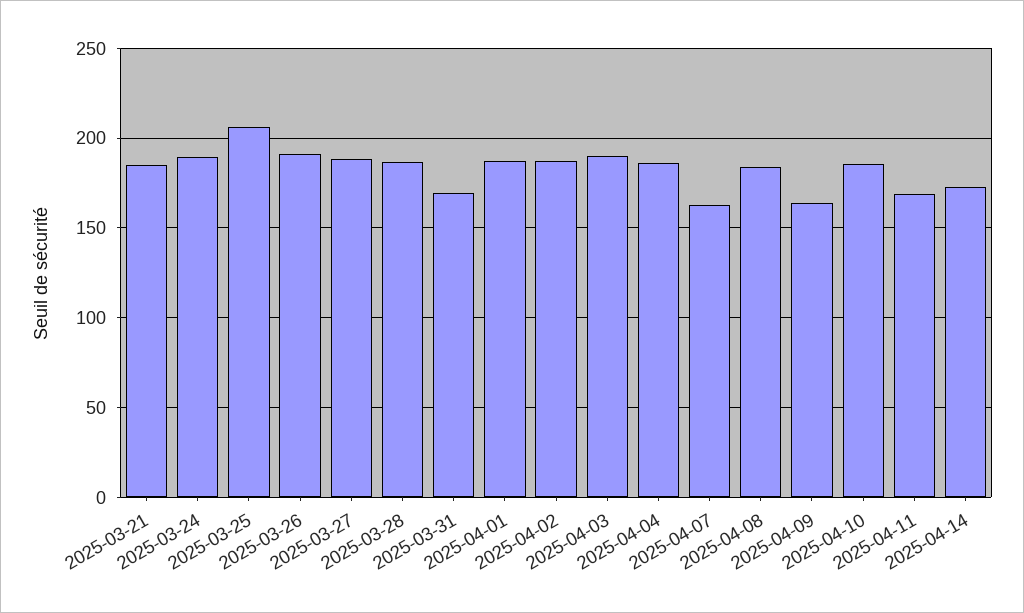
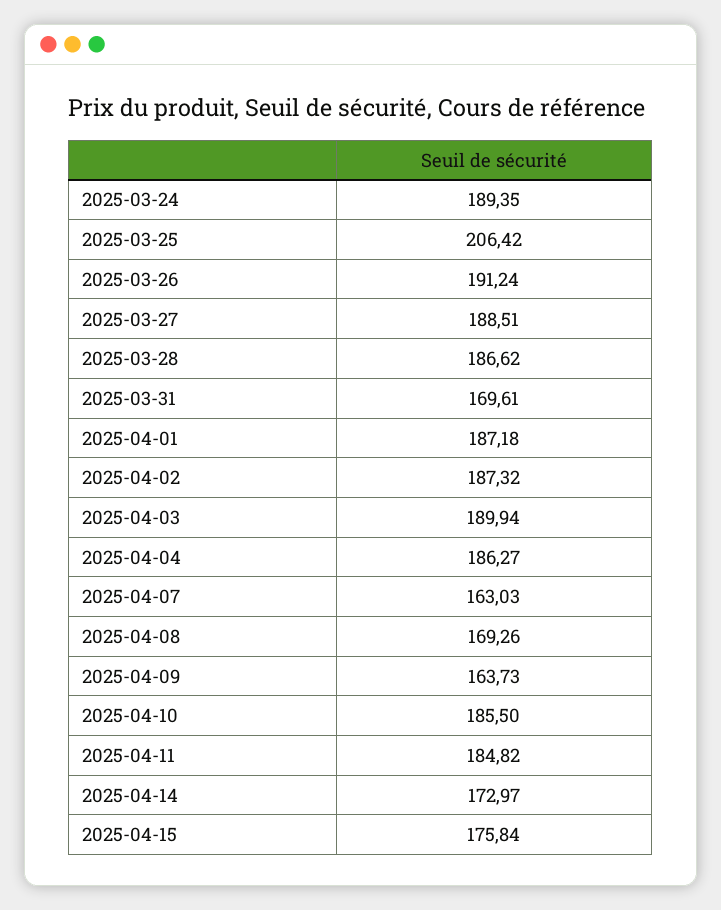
2025-03-21: 185 -> none
2025-04-08: 185 -> 169.26
2025-04-11: 170 -> 184.82
2025-04-15: none -> 175.84

